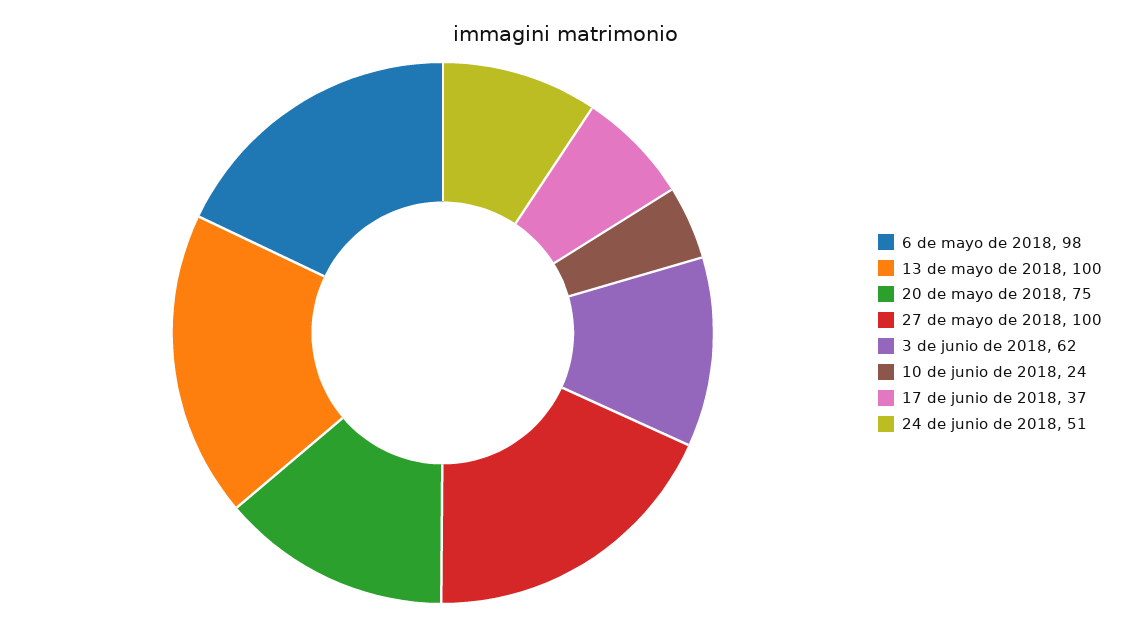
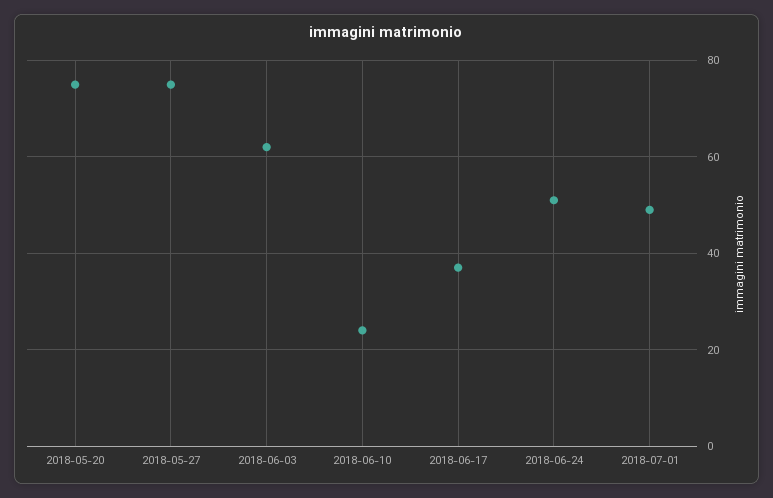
6 de mayo de 2018: 98 -> none
13 de mayo de 2018: 100 -> none
27 de mayo de 2018: 100 -> 75
2018-07-01: none -> 50

